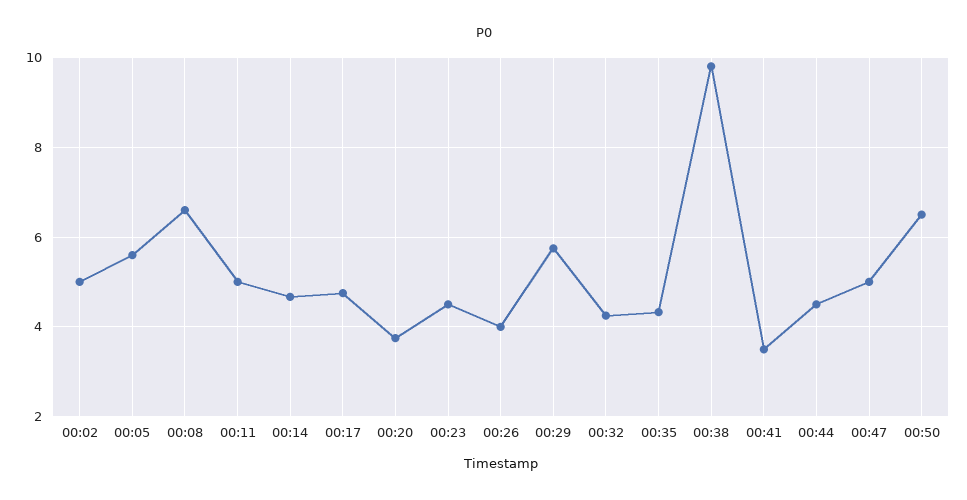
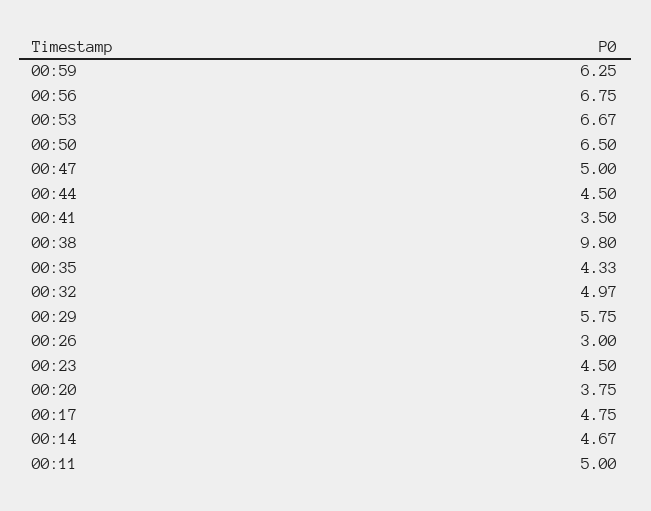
00:02: 5 -> none
00:05: 5.6 -> none
00:08: 6.6 -> none
00:26: 4 -> 3
00:32: 4.2 -> 4.97
00:59: none -> 6.25
00:56: none -> 6.75
00:53: none -> 6.67

